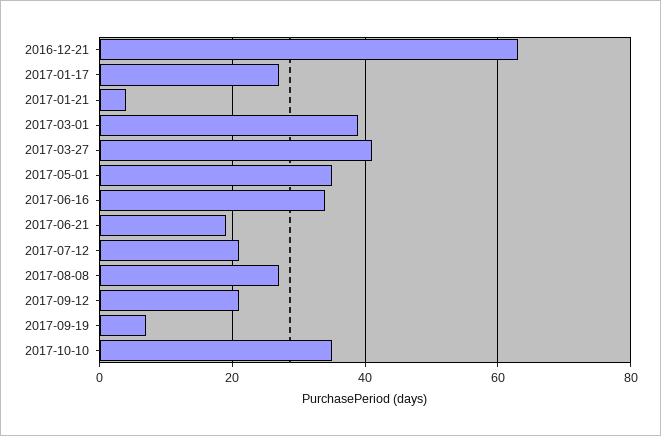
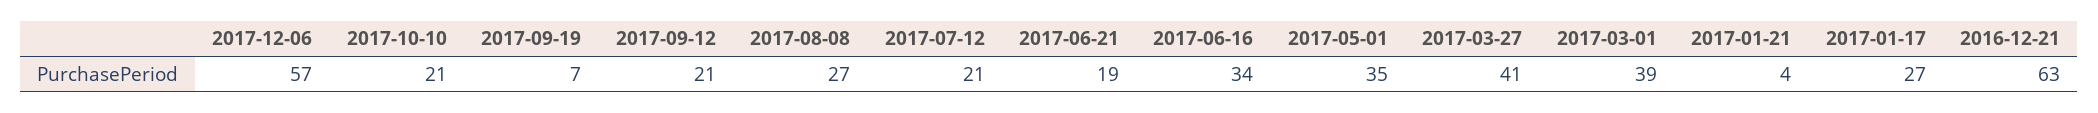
2017-10-10: 35 -> 21
2017-12-06: none -> 57

